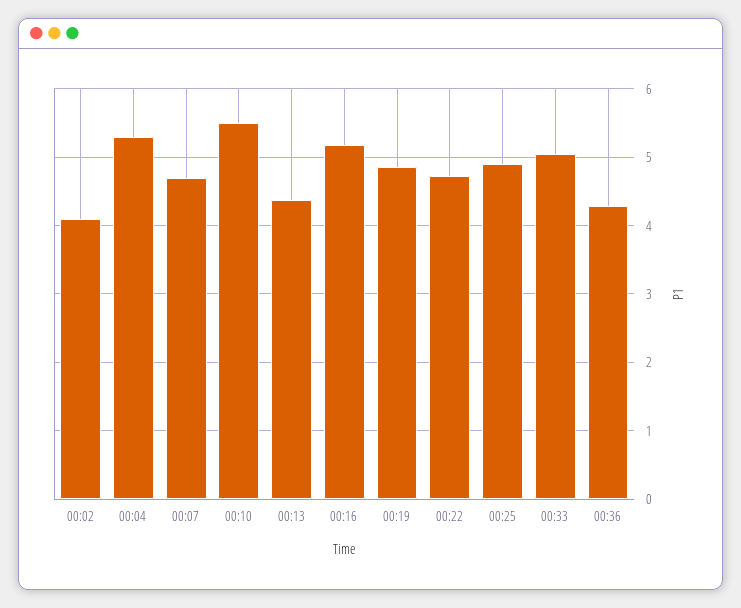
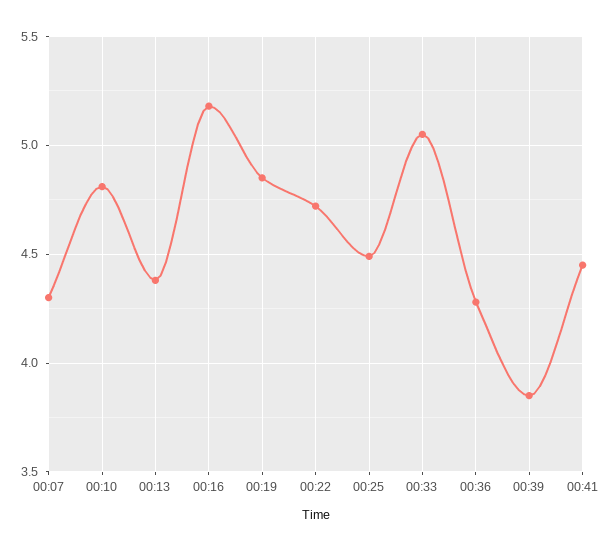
00:02: 4.1 -> none
00:04: 5.3 -> none
00:07: 4.7 -> 4.3
00:10: 5.5 -> 4.8
00:25: 4.9 -> 4.5
00:39: none -> 3.85
00:41: none -> 4.45

